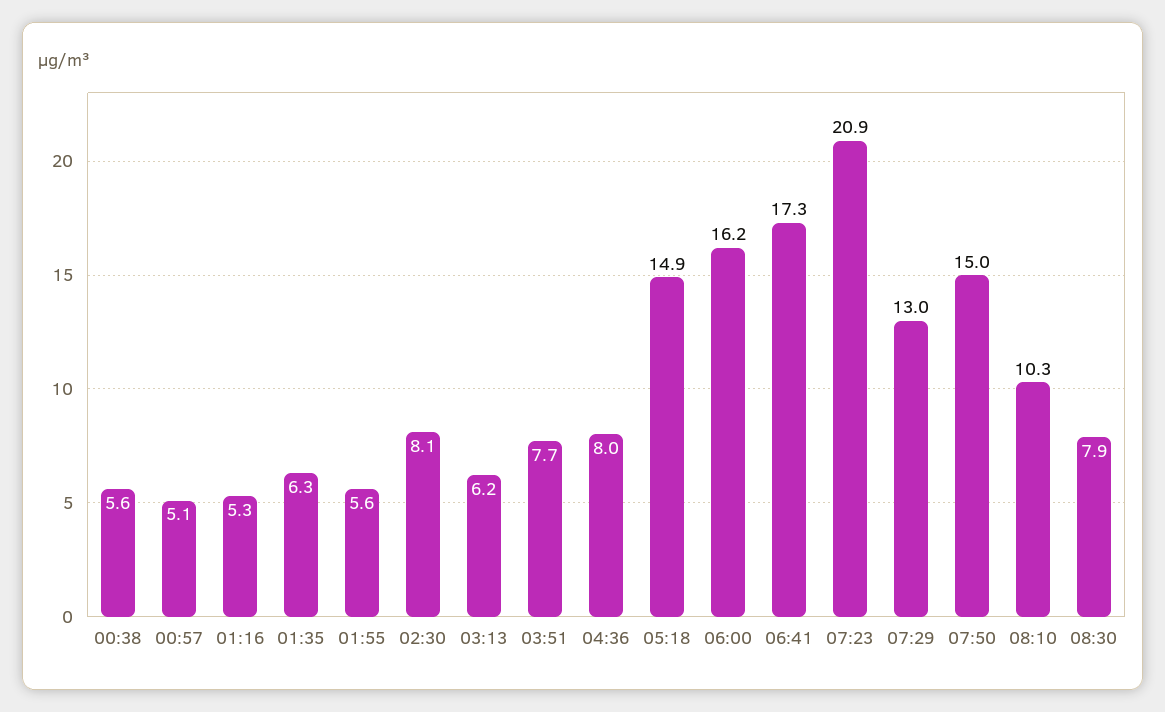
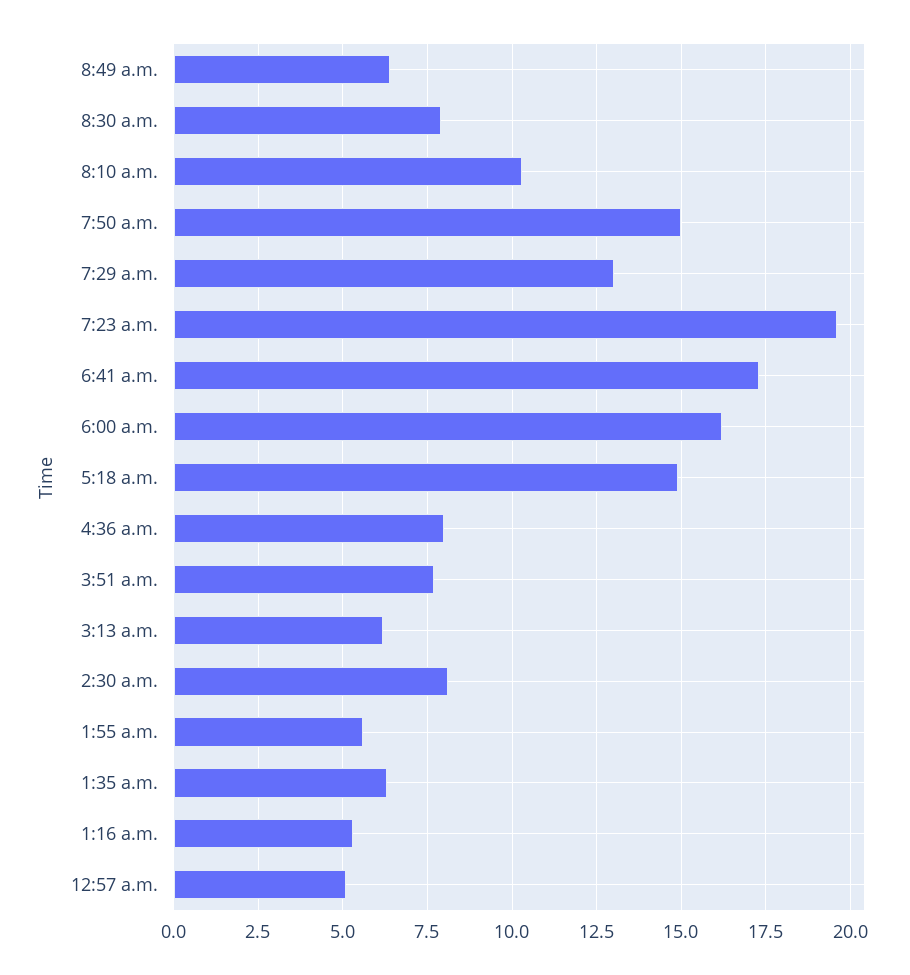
00:38: 5.6 -> none
07:23: 20.9 -> 19.5
8:49 a.m.: none -> 6.5

